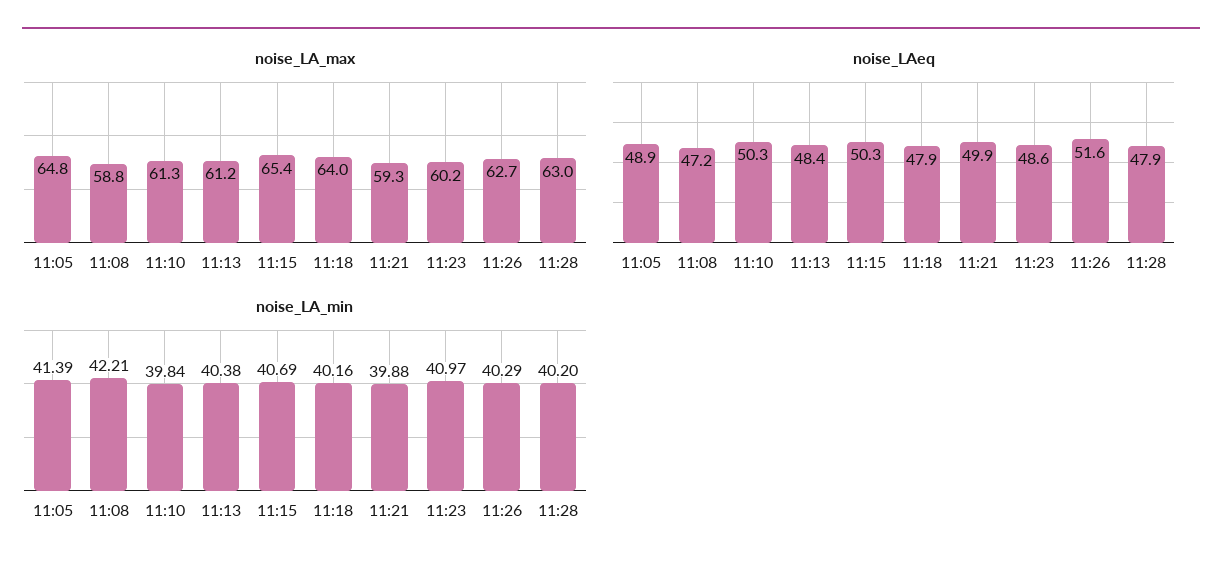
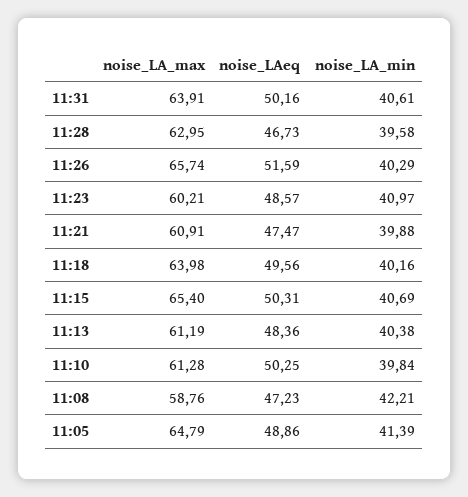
noise_LA_max, 11:21: 59.3 -> 60.91
noise_LA_max, 11:26: 62.7 -> 65.74
noise_LAeq, 11:18: 47.9 -> 49.56
noise_LAeq, 11:21: 49.9 -> 47.47
noise_LAeq, 11:28: 47.9 -> 46.73
noise_LA_min, 11:28: 40.2 -> 39.58
noise_LA_max, 11:31: none -> 63.91
noise_LAeq, 11:31: none -> 50.16
noise_LA_min, 11:31: none -> 40.61

